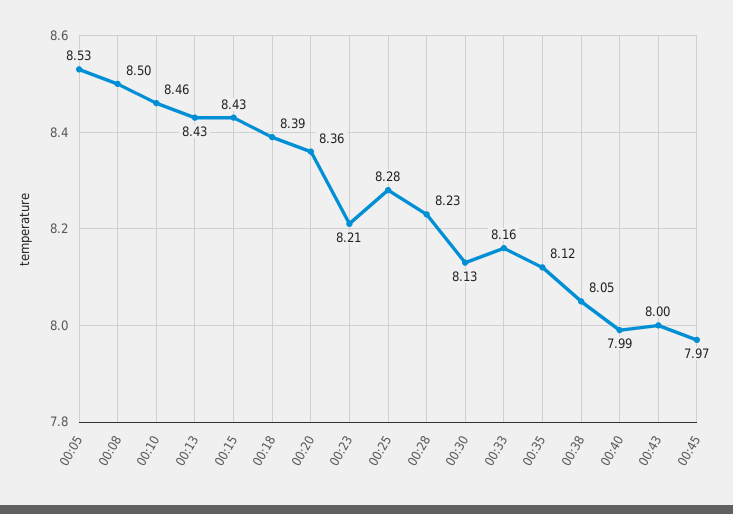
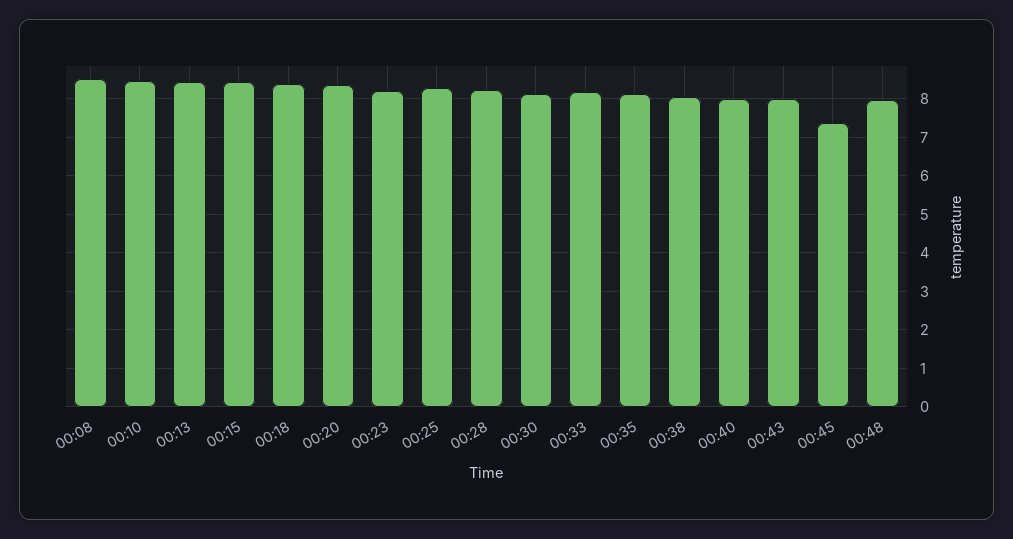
00:05: 8.53 -> none
00:45: 7.97 -> 7.4
00:48: none -> 8

